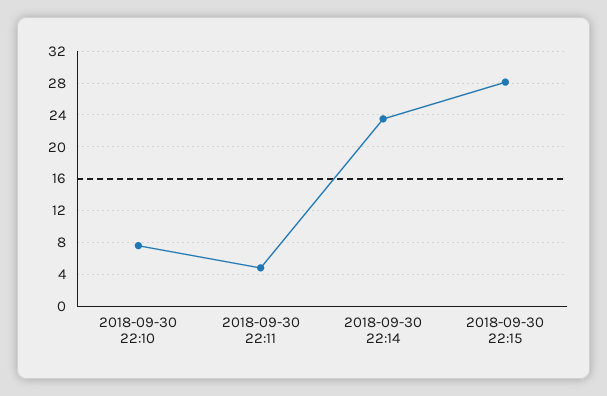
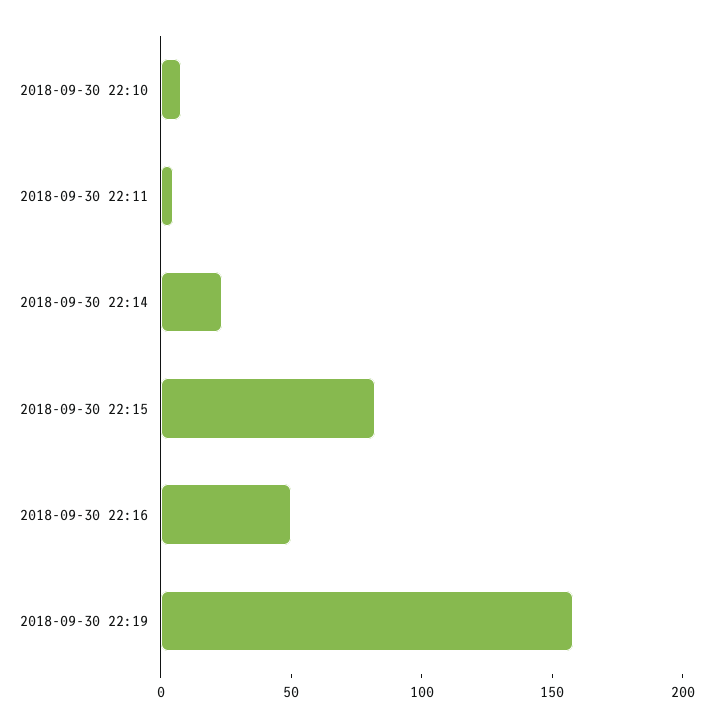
2018-09-30 22:15: 28 -> 80
2018-09-30 22:16: none -> 50
2018-09-30 22:19: none -> 160

